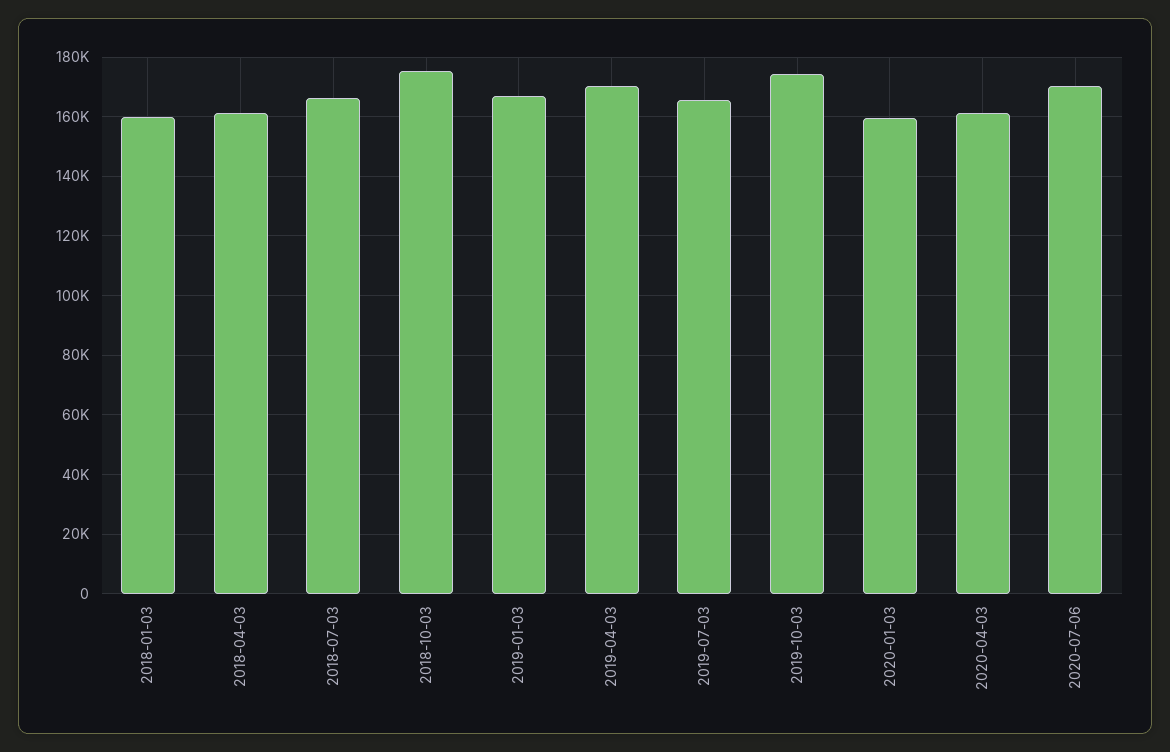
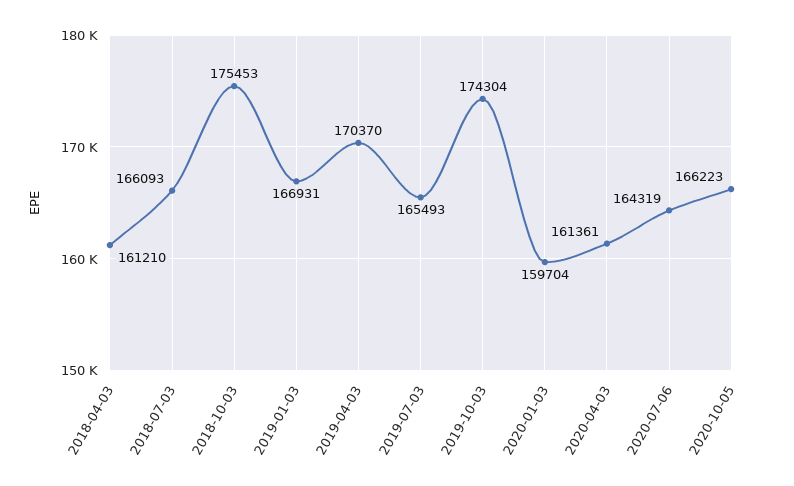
2018-01-03: 160000 -> none
2020-07-06: 170000 -> 164319
2020-10-05: none -> 166223

